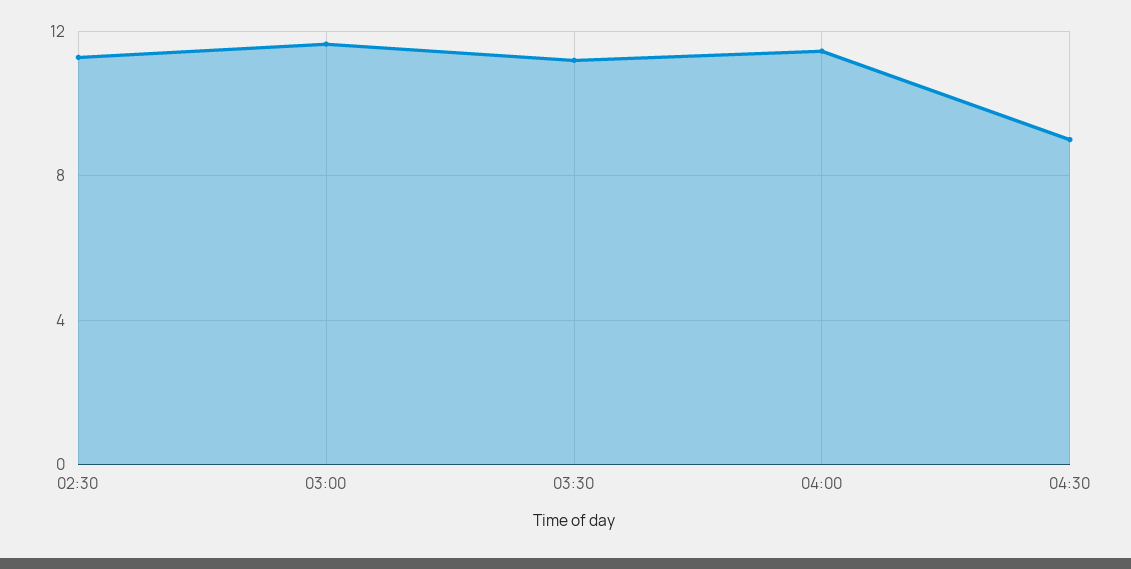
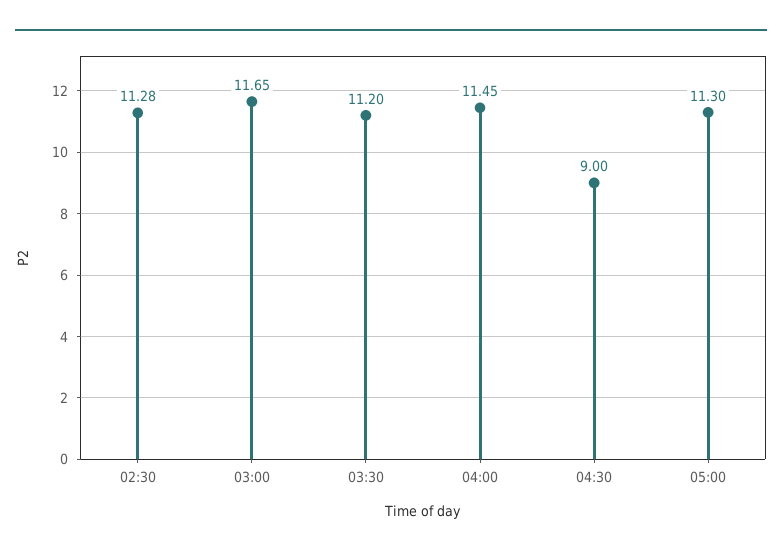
05:00: none -> 11.3

